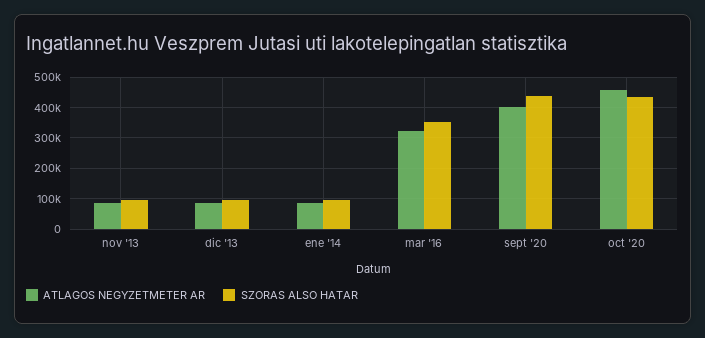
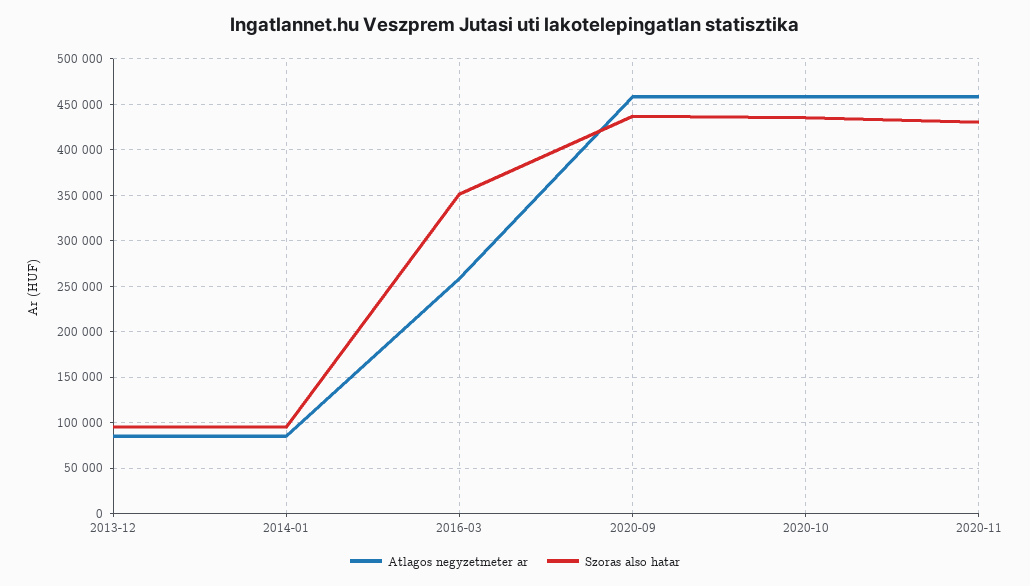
ATLAGOS NEGYZETMETER AR, nov '13: 80000 -> none
SZORAS ALSO HATAR, nov '13: 100000 -> none
ATLAGOS NEGYZETMETER AR, mar '16: 320000 -> 260000
ATLAGOS NEGYZETMETER AR, sept '20: 400000 -> 460000
ATLAGOS NEGYZETMETER AR, 2020-11: none -> 460000
SZORAS ALSO HATAR, 2020-11: none -> 430000

